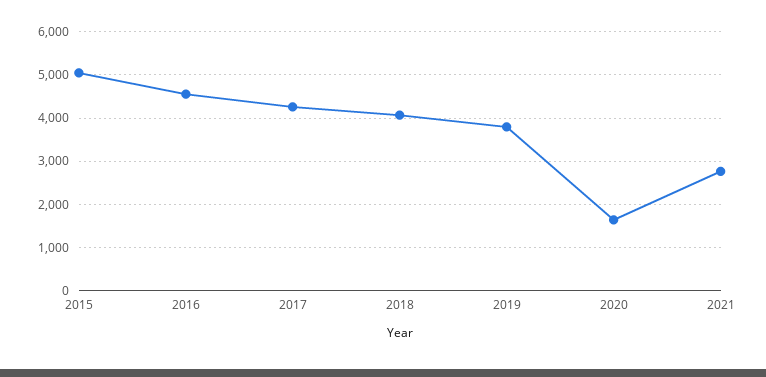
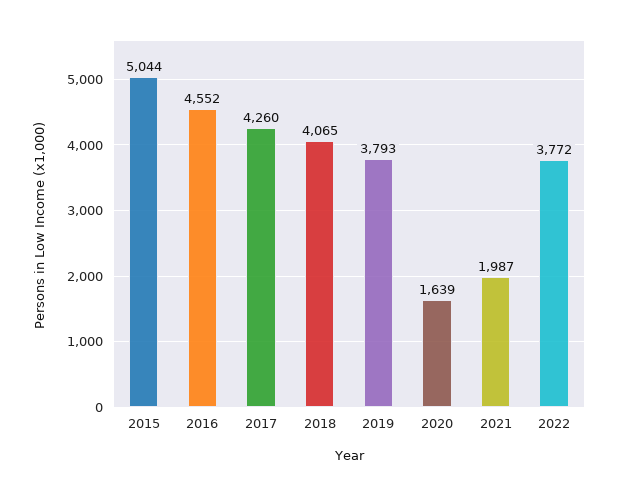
2021: 2800 -> 1987
2022: none -> 3772

